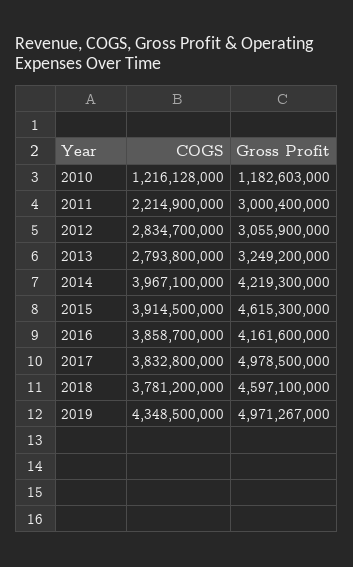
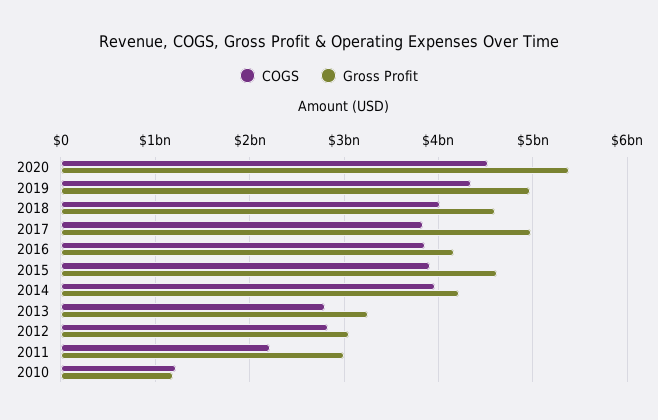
COGS, 2018: 3781200000 -> 4000000000
COGS, 2020: none -> 4500000000
Gross Profit, 2020: none -> 5400000000

